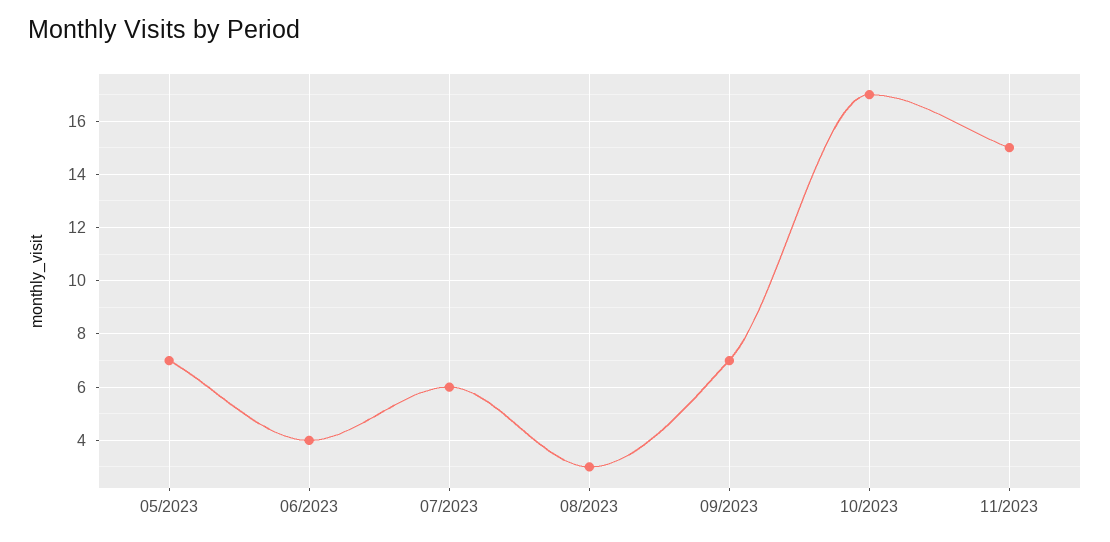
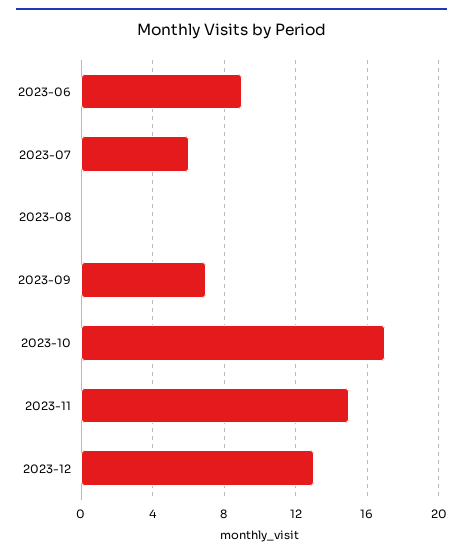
05/2023: 7 -> none
06/2023: 4 -> 9
08/2023: 3 -> 0
2023-12: none -> 13

